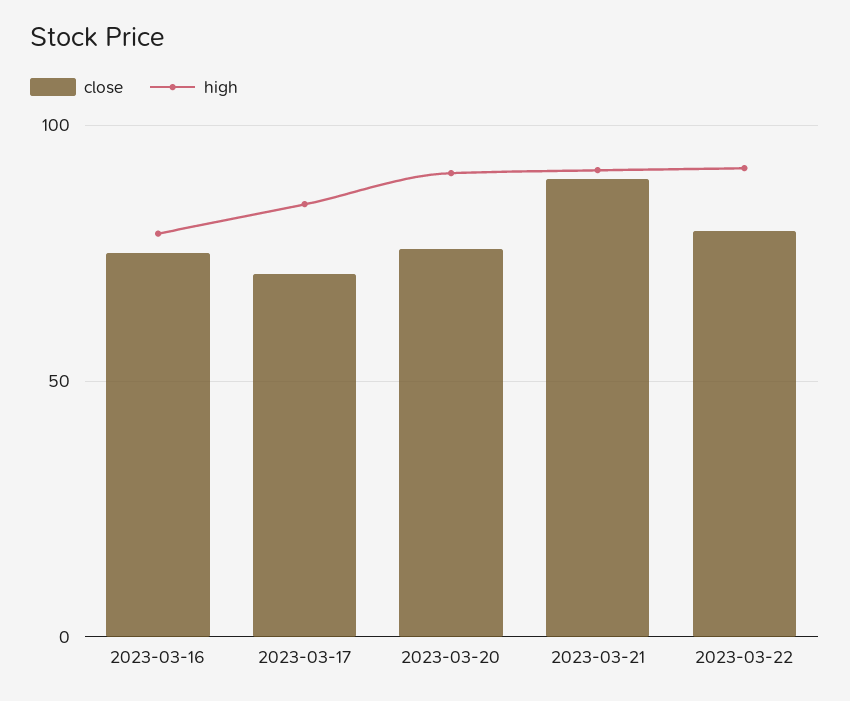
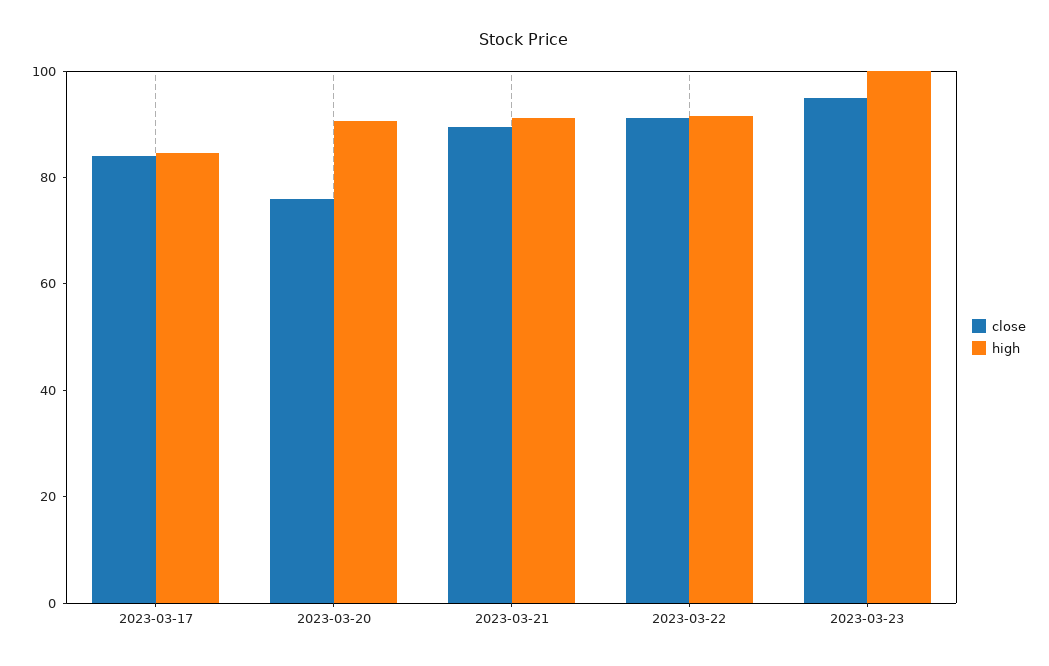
close, 2023-03-16: 75 -> none
high, 2023-03-16: 80 -> none
close, 2023-03-17: 70 -> 85
close, 2023-03-22: 80 -> 90
close, 2023-03-23: none -> 95
high, 2023-03-23: none -> 100

